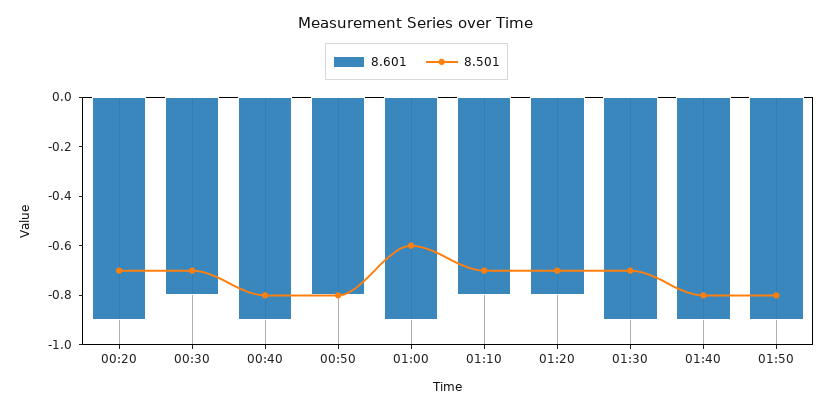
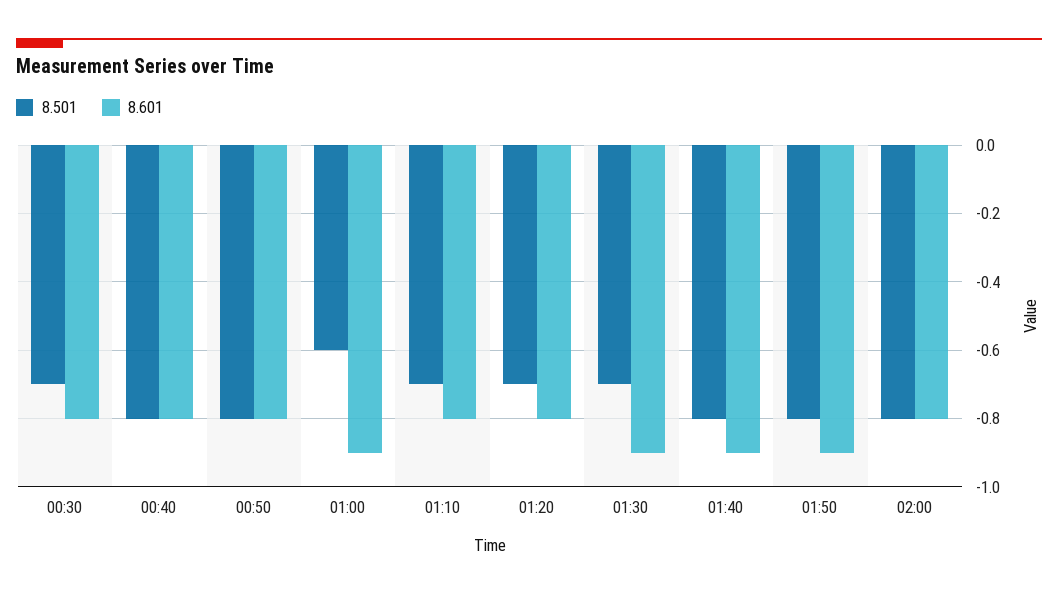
8.601, 00:20: -0.9 -> none
8.501, 00:20: -0.7 -> none
8.601, 00:40: -0.9 -> -0.8
8.501, 02:00: none -> -0.8
8.601, 02:00: none -> -0.8

